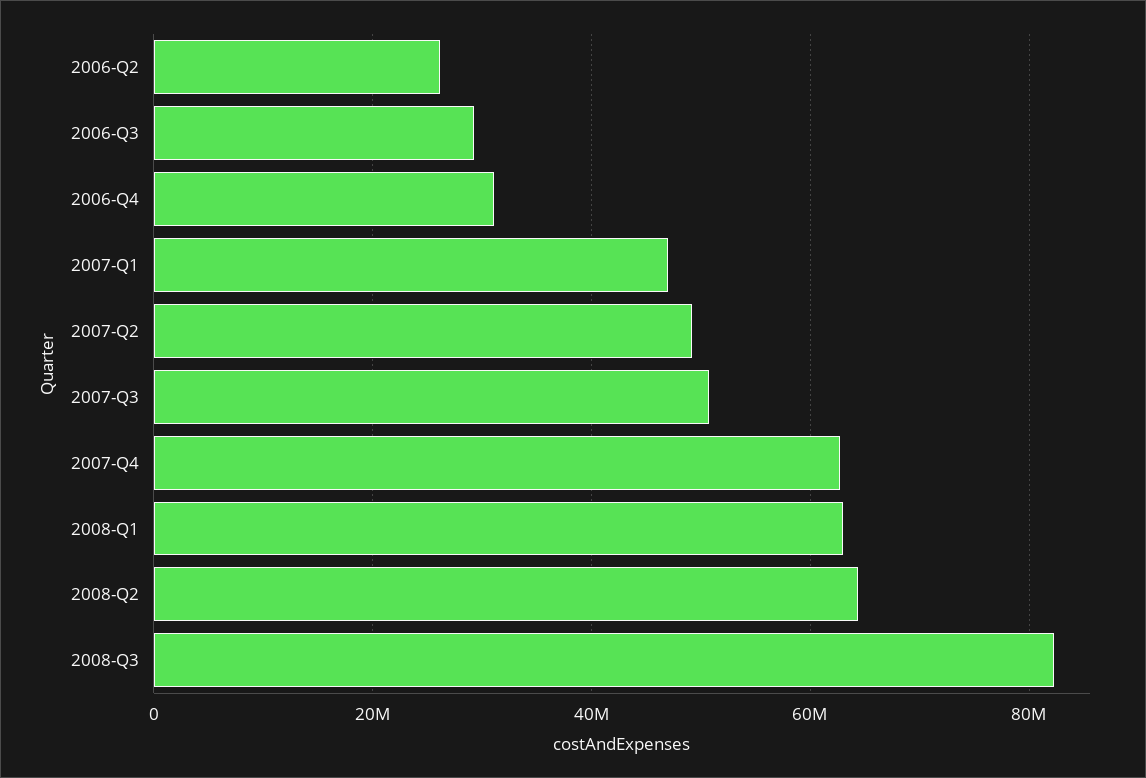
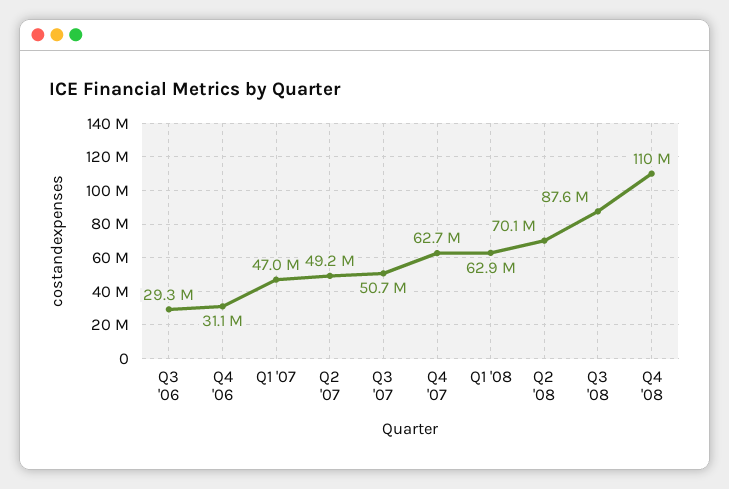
2006-Q2: 26000000 -> none
2008-Q2: 64000000 -> 70100000
2008-Q3: 82000000 -> 87600000
Q4 '08: none -> 110000000

